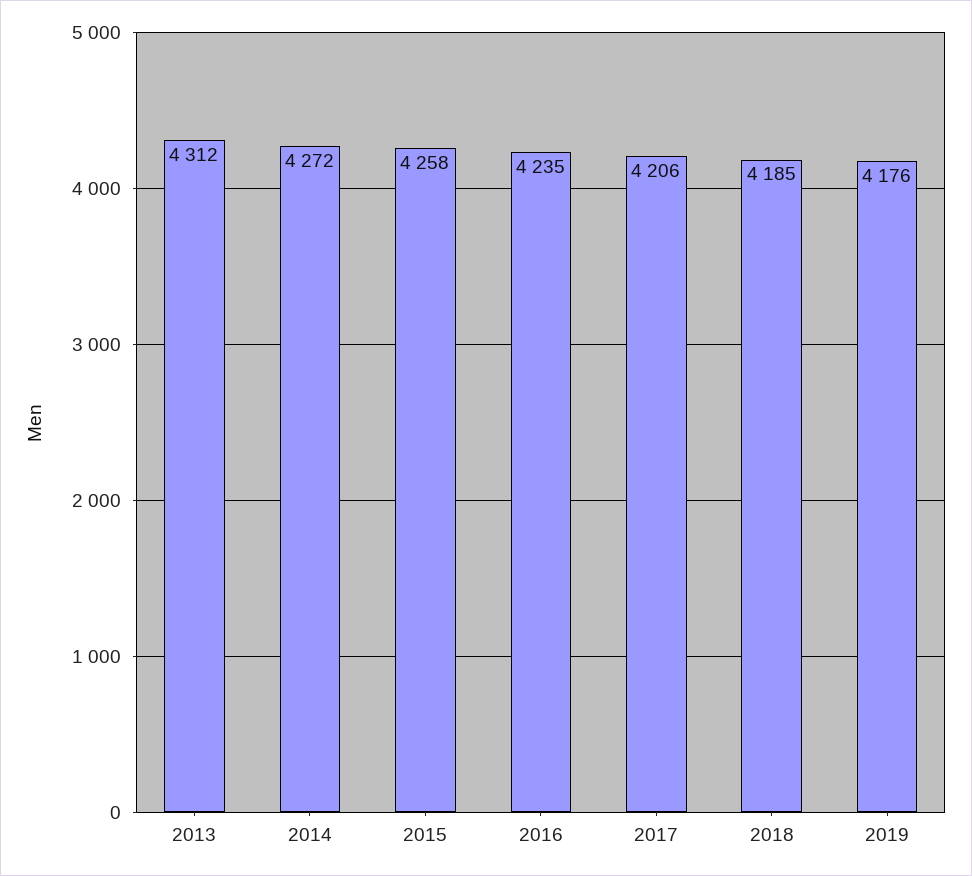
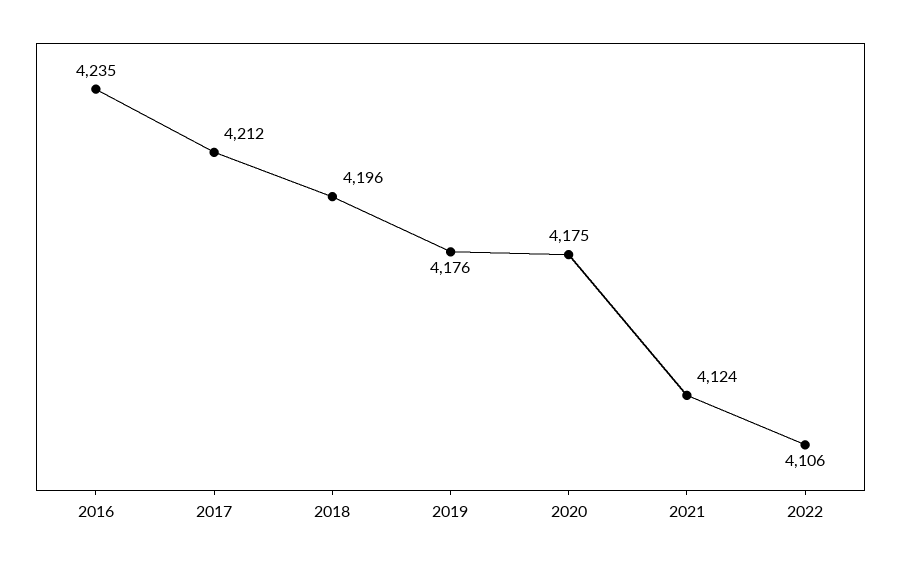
2013: 4312 -> none
2014: 4272 -> none
2015: 4258 -> none
2017: 4206 -> 4212
2018: 4185 -> 4196
2020: none -> 4175
2021: none -> 4124
2022: none -> 4106

